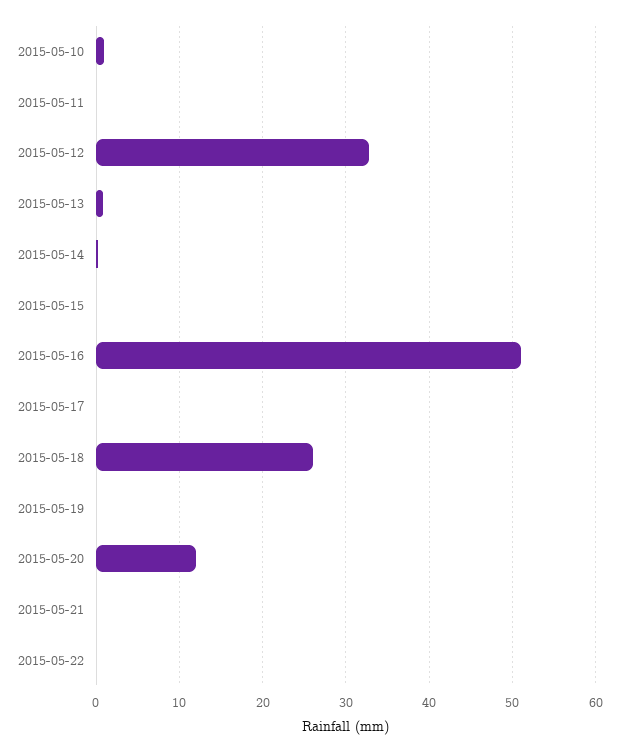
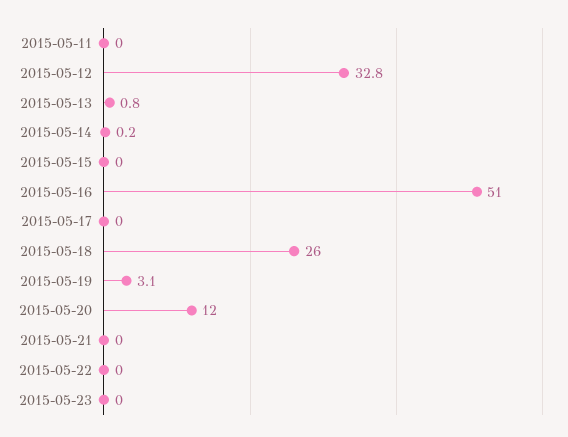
2015-05-10: 1 -> none
2015-05-19: 0 -> 3.1
2015-05-23: none -> 0

